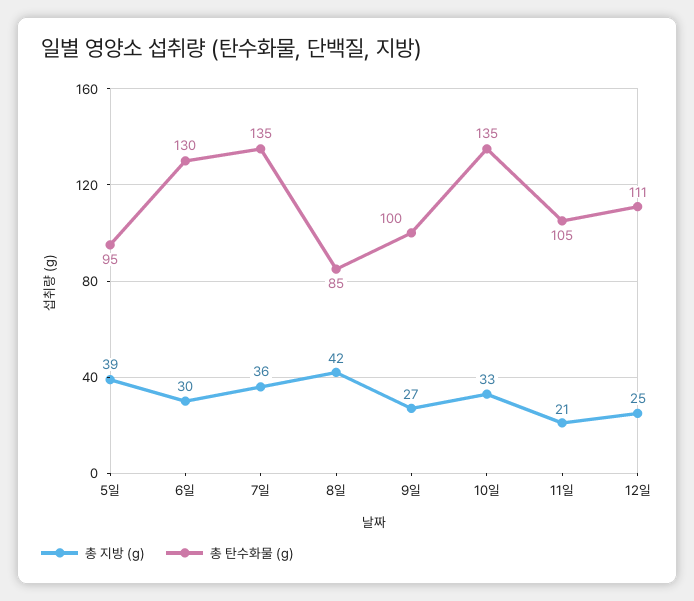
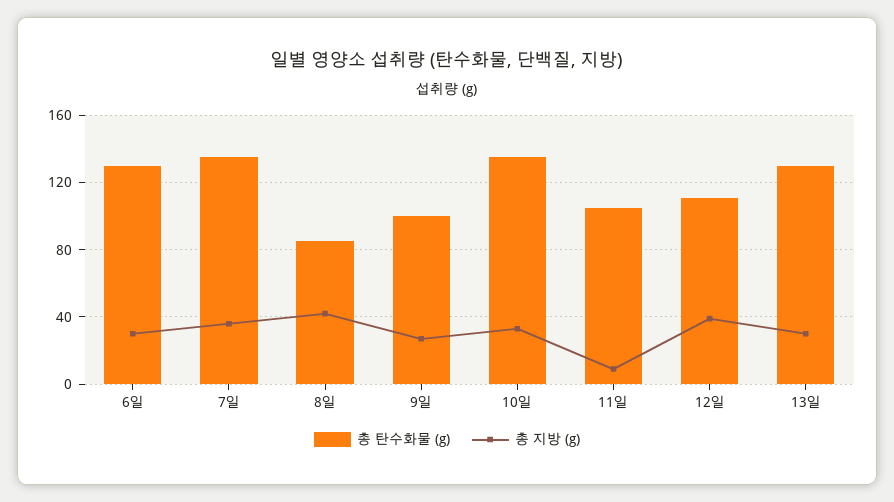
총 지방 (g), 5일: 39 -> none
총 탄수화물 (g), 5일: 95 -> none
총 지방 (g), 11일: 21 -> 10
총 지방 (g), 12일: 25 -> 40
총 탄수화물 (g), 13일: none -> 130
총 지방 (g), 13일: none -> 30

